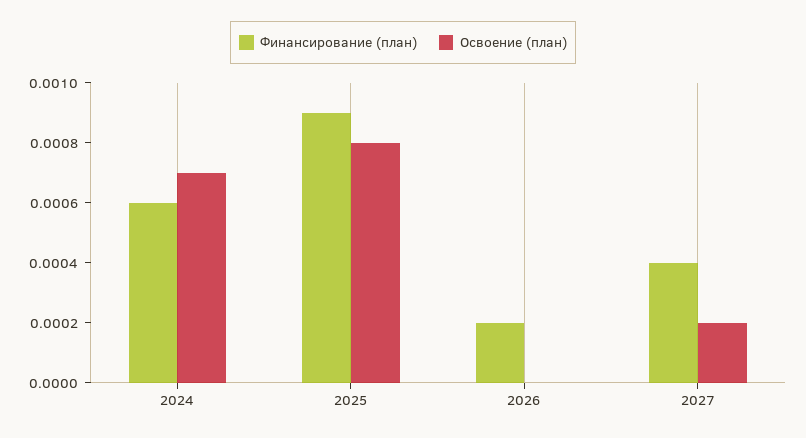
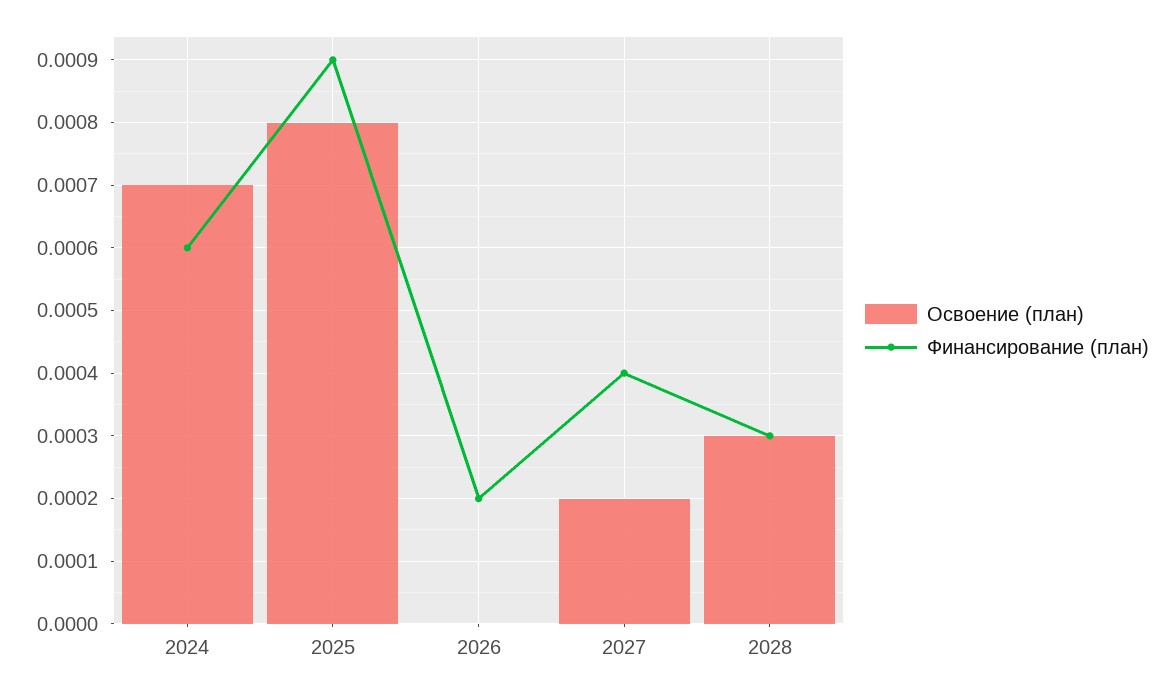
Освоение (план), 2028: none -> 0.0003
Финансирование (план), 2028: none -> 0.0003

